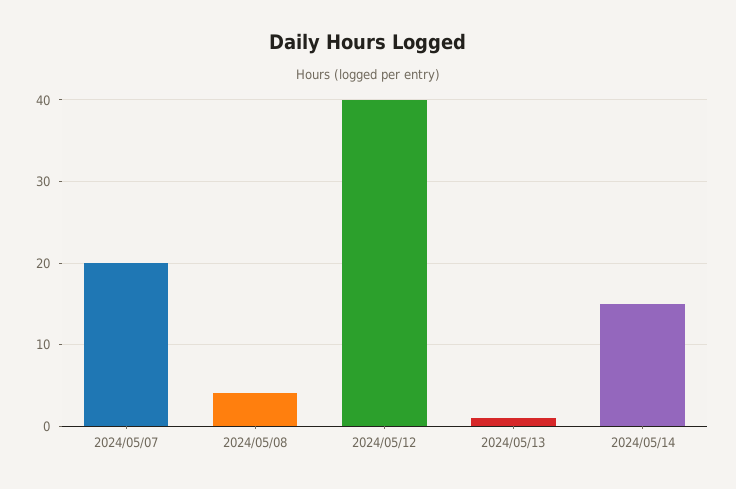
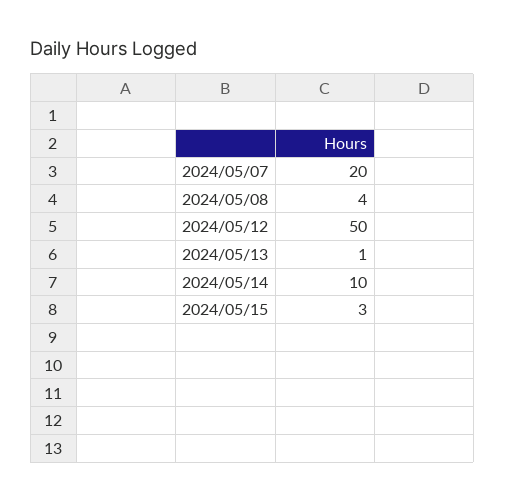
2024/05/12: 40 -> 50
2024/05/14: 15 -> 10
2024/05/15: none -> 3

